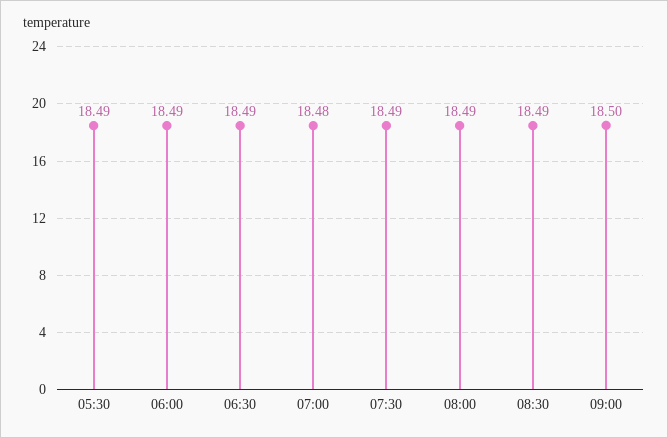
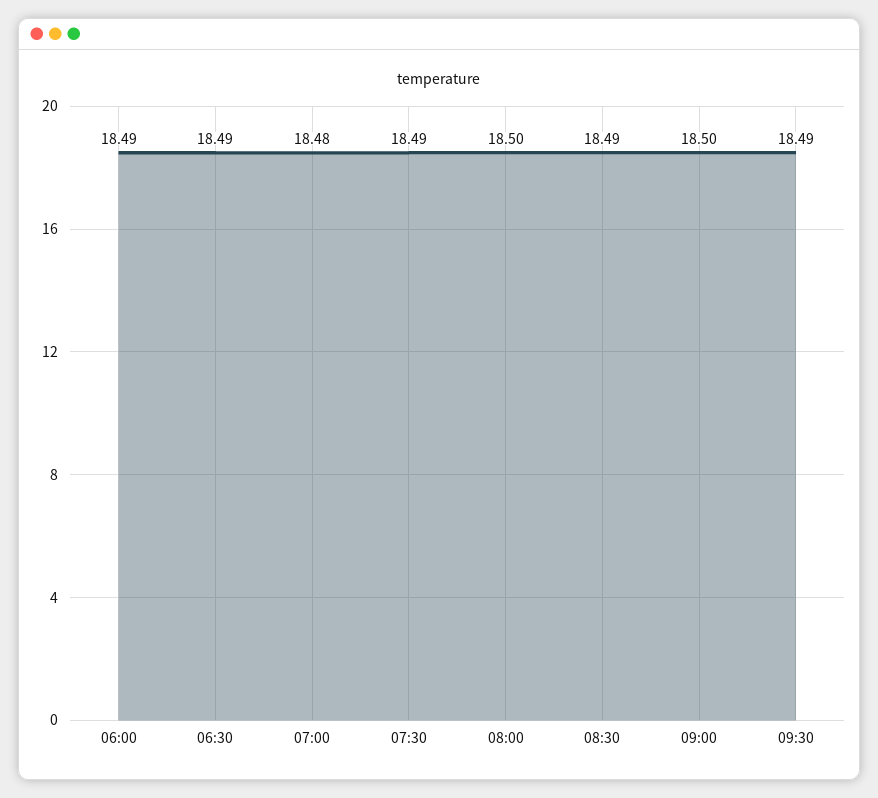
05:30: 18.49 -> none
08:00: 18.49 -> 18.5
09:30: none -> 18.49

